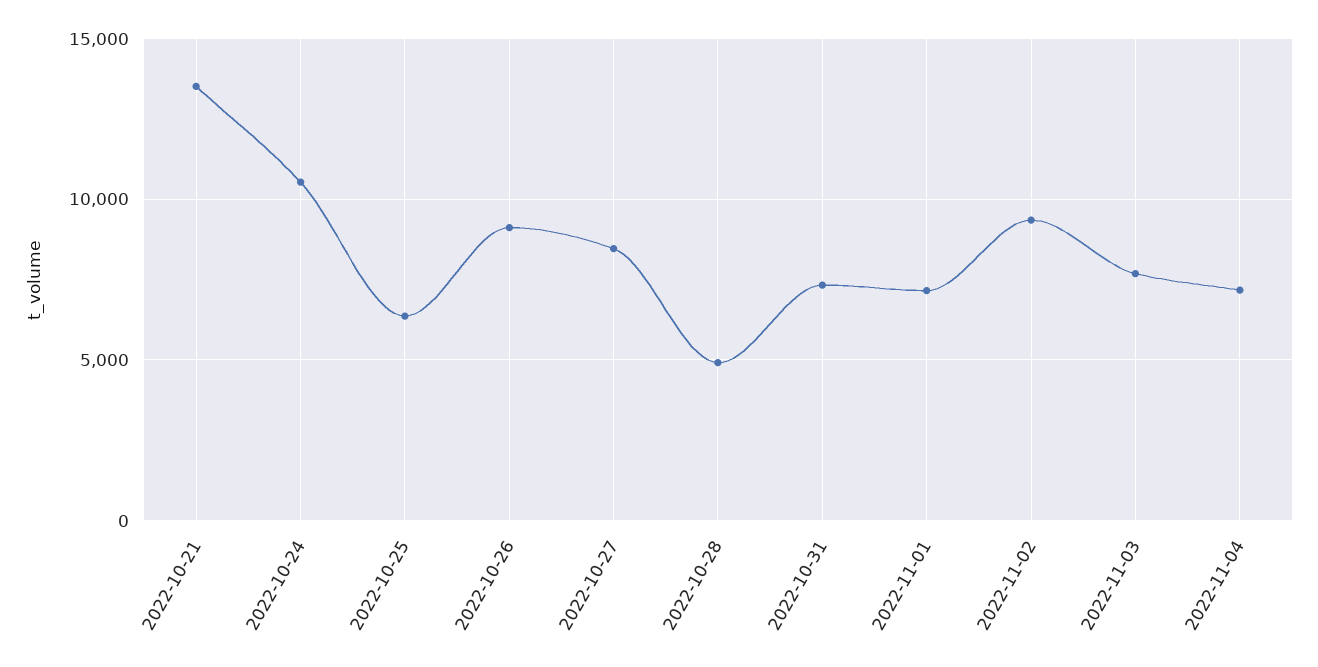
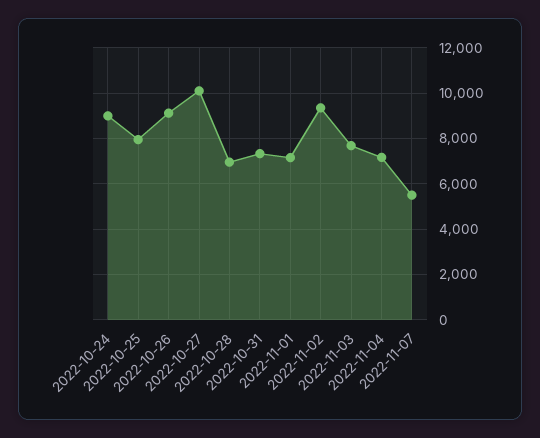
2022-10-21: 13500 -> none
2022-10-24: 10500 -> 9000
2022-10-25: 6500 -> 8000
2022-10-27: 8500 -> 10000
2022-10-28: 5000 -> 7000
2022-11-07: none -> 5500

